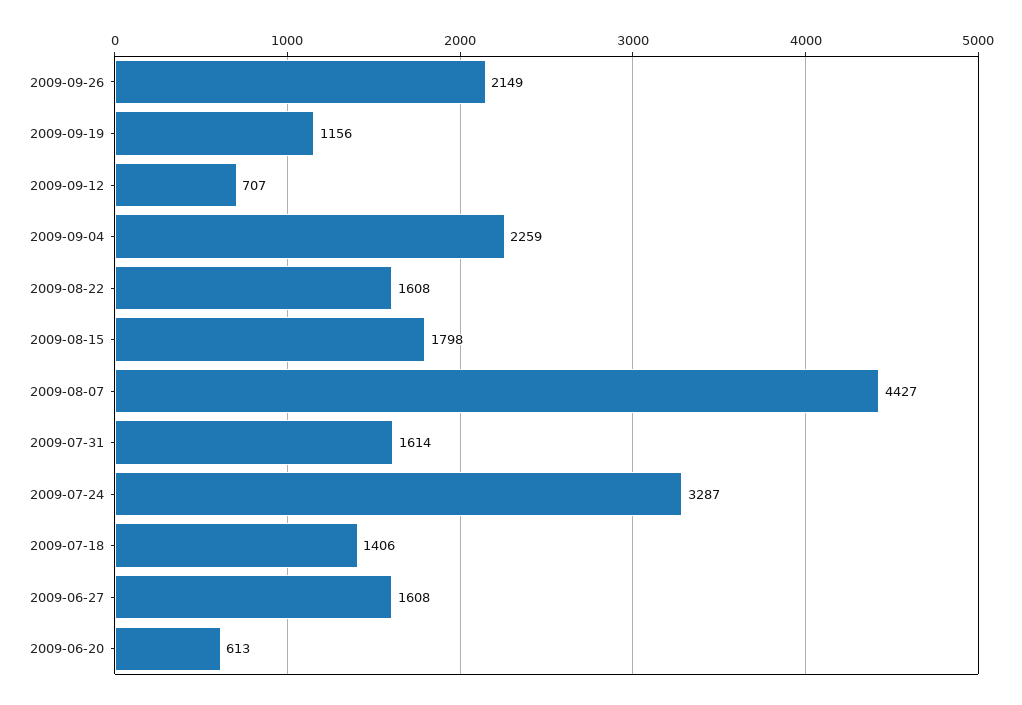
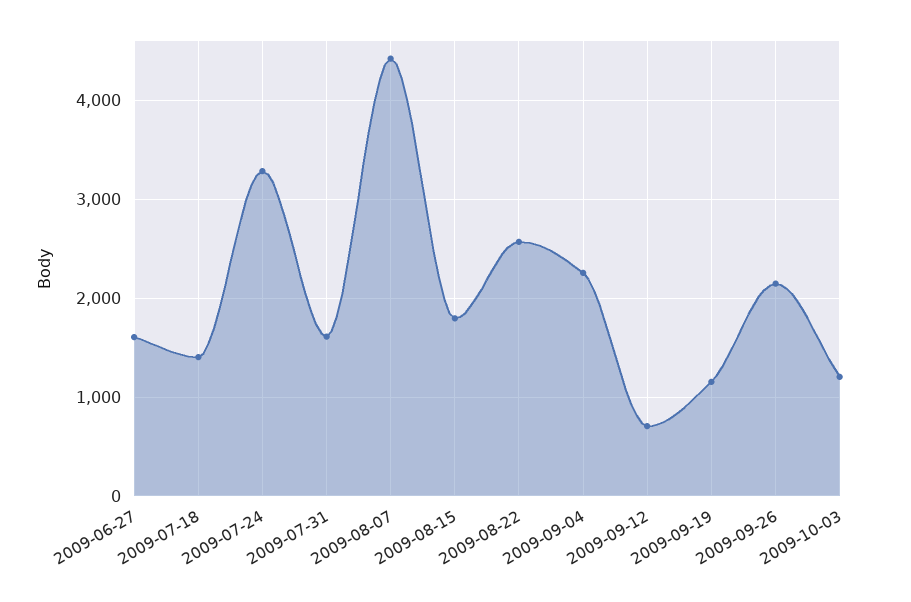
2009-08-22: 1608 -> 2600
2009-06-20: 613 -> none
2009-10-03: none -> 1200

